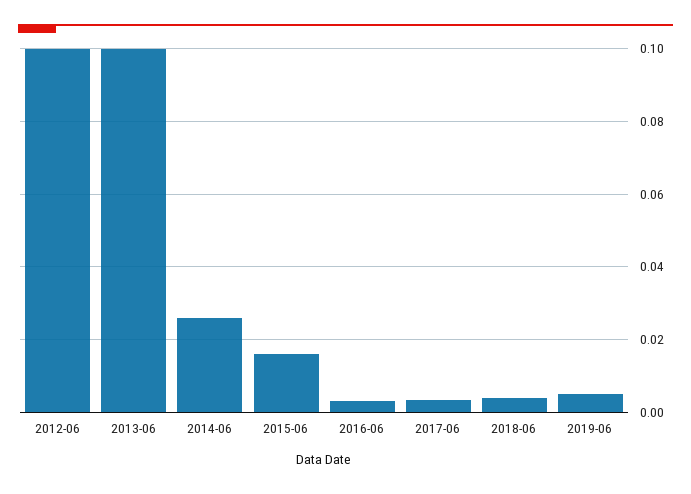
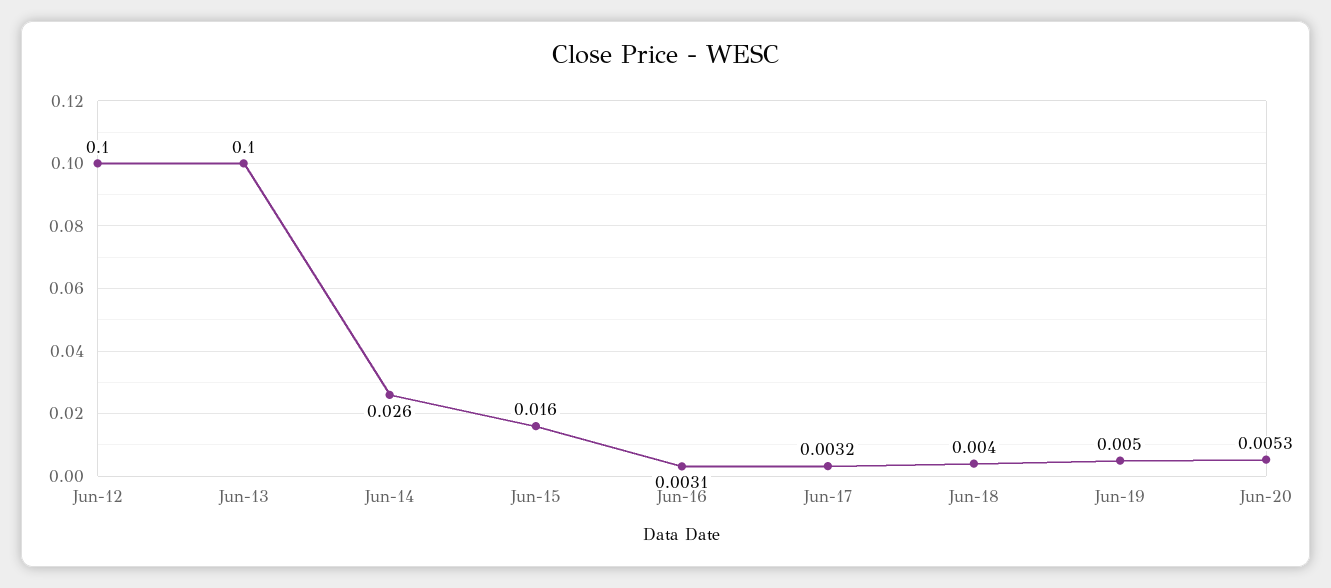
Jun-20: none -> 0.0053

